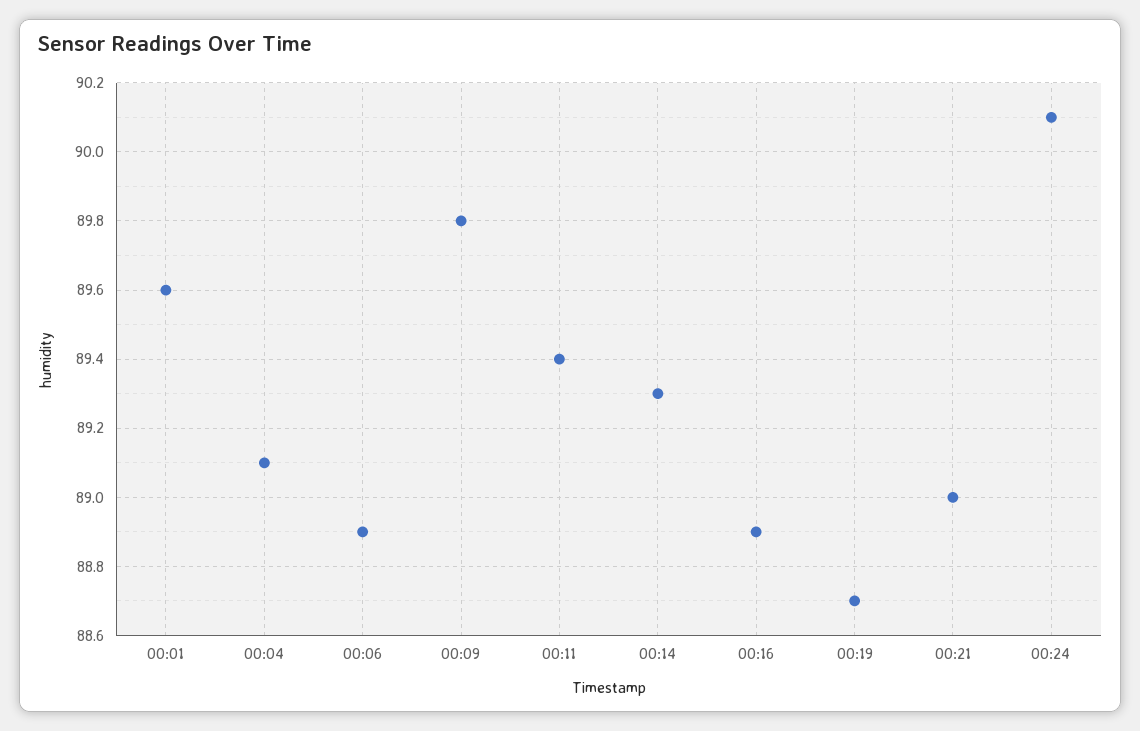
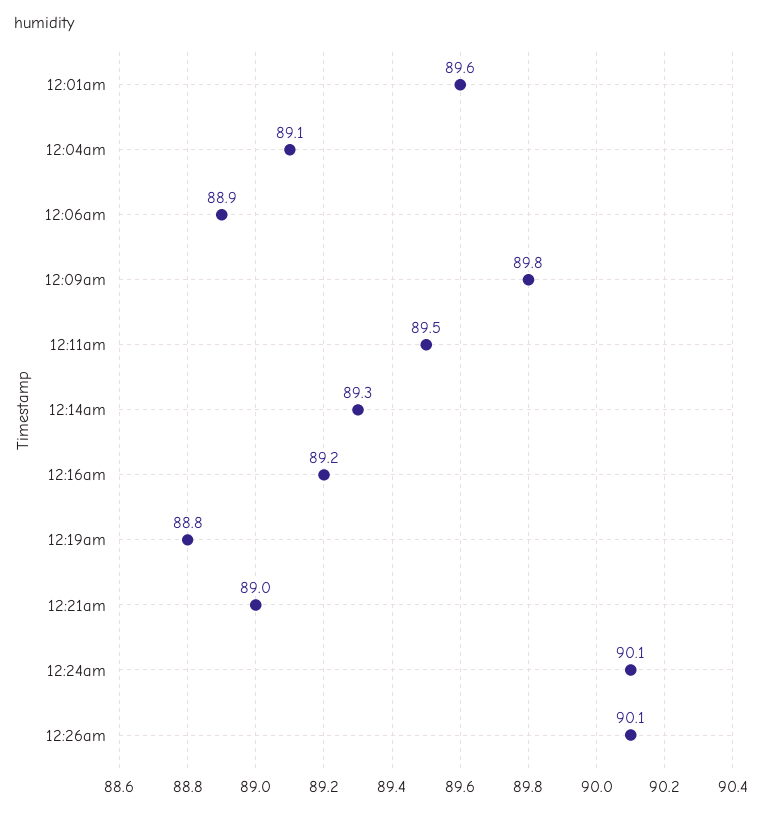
00:11: 89.4 -> 89.5
00:16: 88.9 -> 89.2
00:19: 88.7 -> 88.8
12:26am: none -> 90.1

